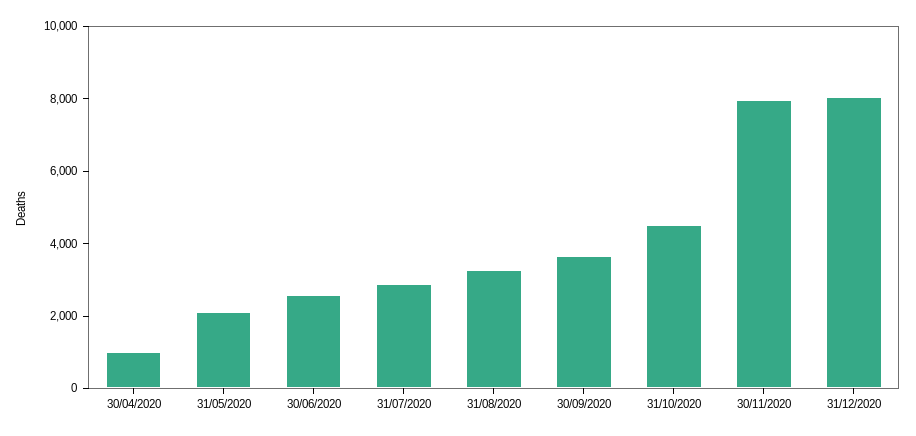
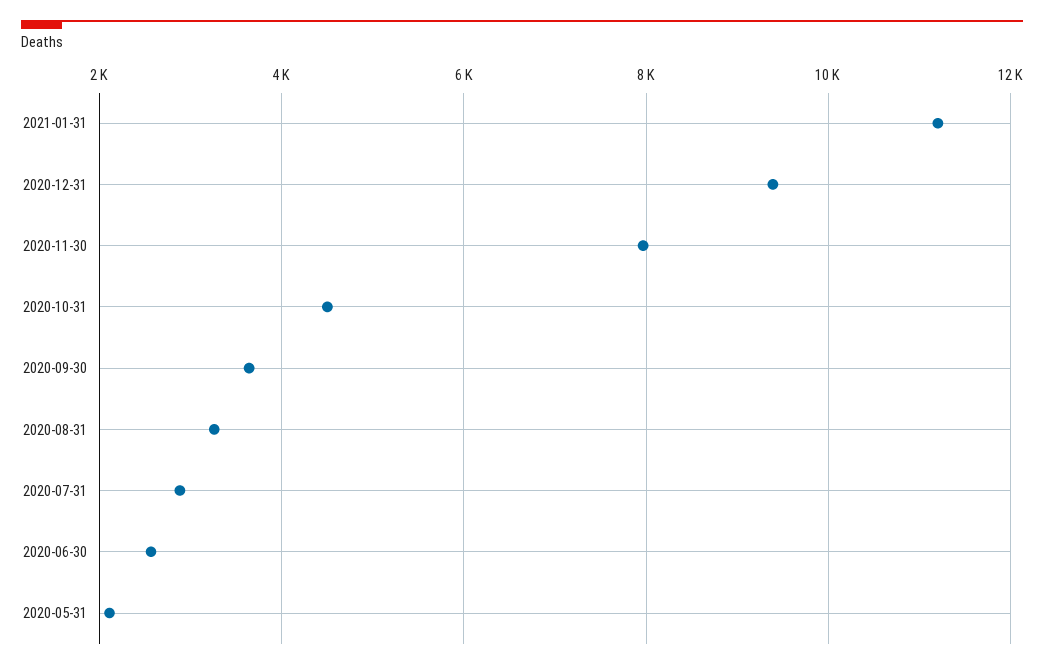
30/04/2020: 1000 -> none
31/12/2020: 8000 -> 9400
2021-01-31: none -> 11200

